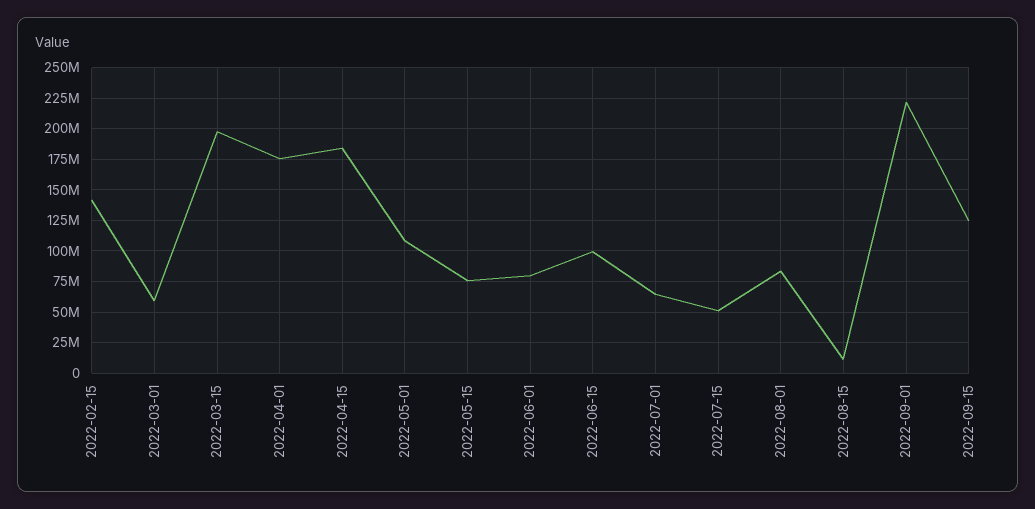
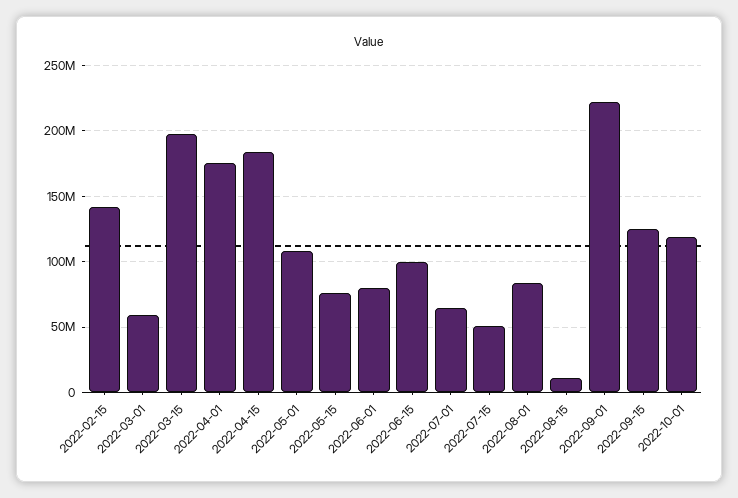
2022-10-01: none -> 120000000

